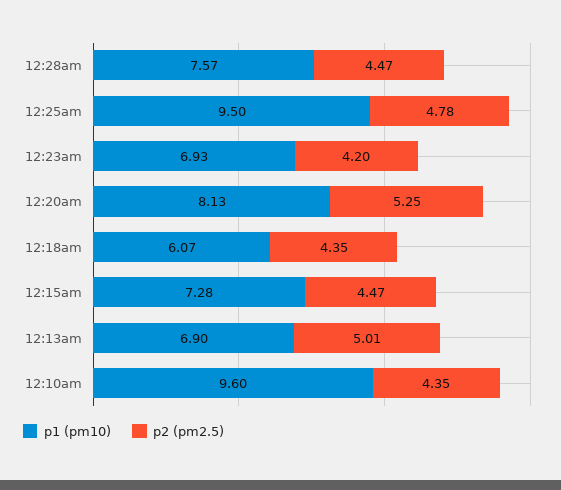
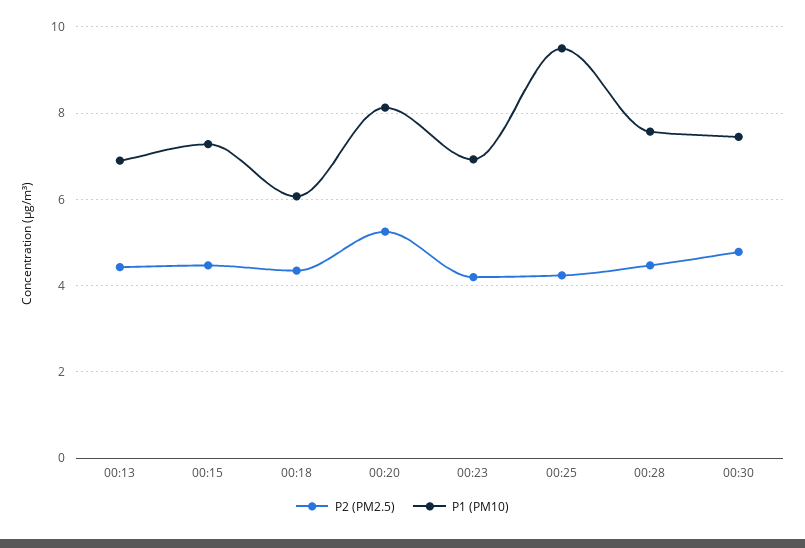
p2 (pm2.5), 12:25am: 4.78 -> 4.2
p2 (pm2.5), 12:13am: 5.01 -> 4.4
p1 (pm10), 12:10am: 9.6 -> none
p2 (pm2.5), 12:10am: 4.35 -> none
p2 (pm2.5), 00:30: none -> 4.8
p1 (pm10), 00:30: none -> 7.4

